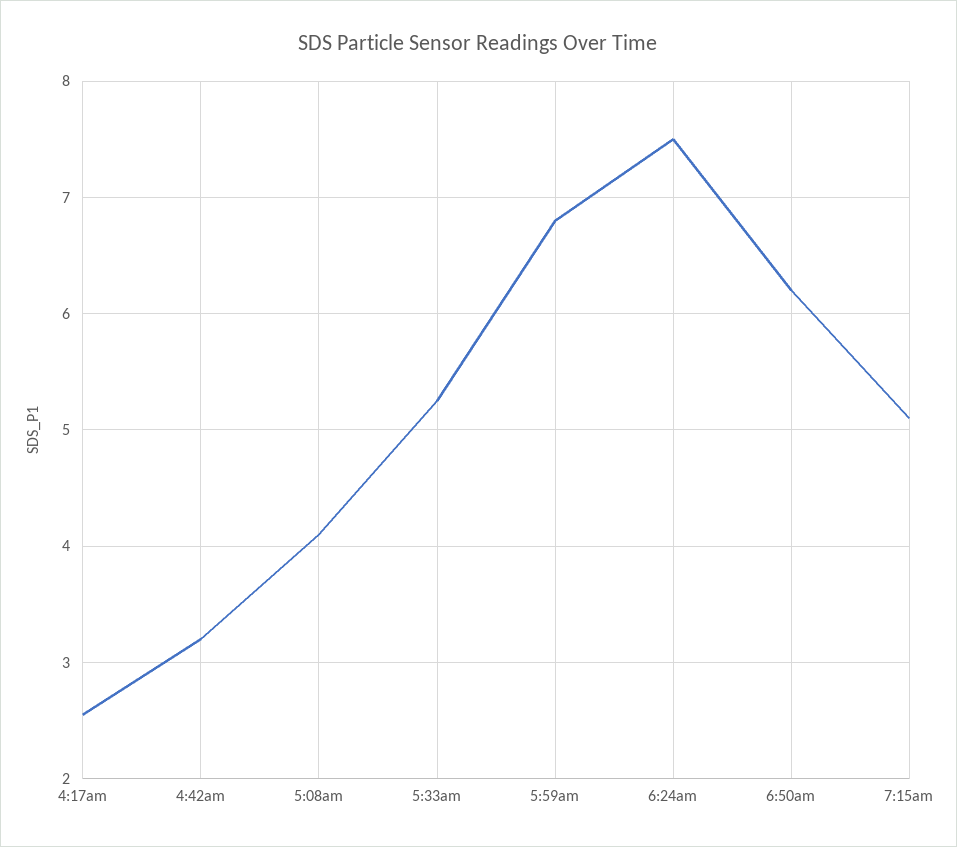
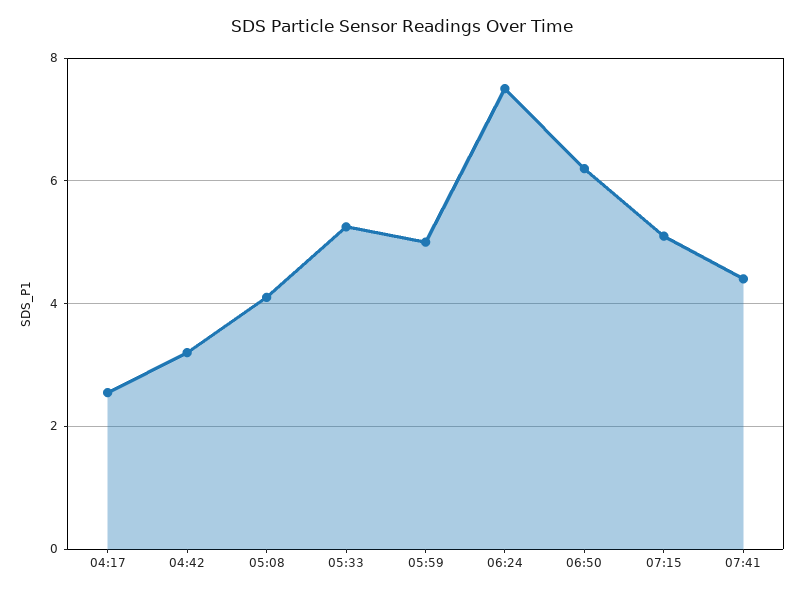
5:59am: 6.8 -> 5
07:41: none -> 4.4

